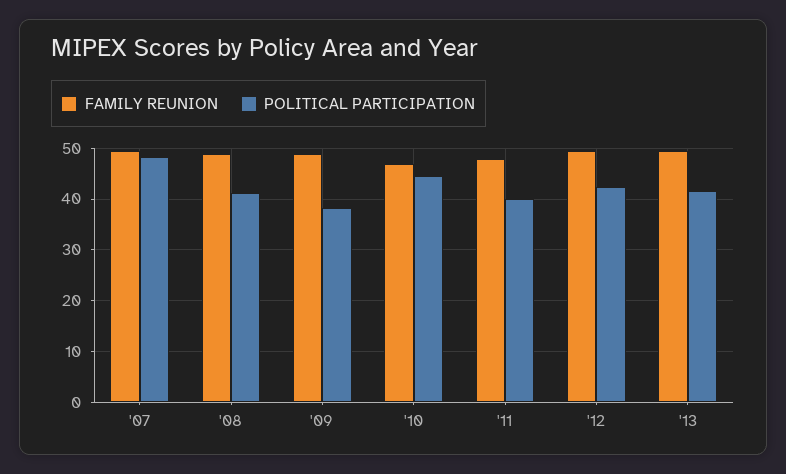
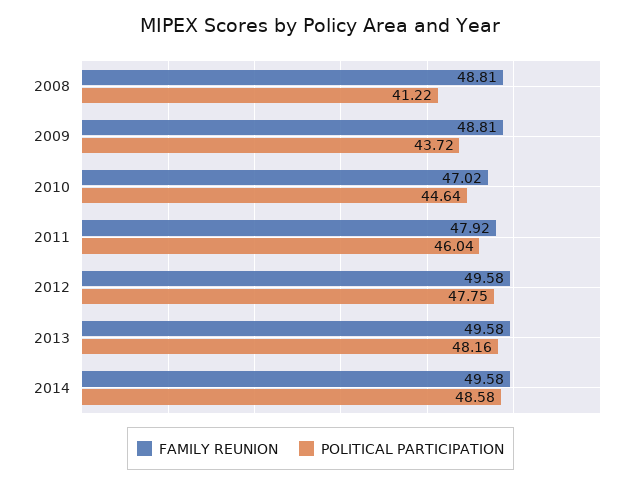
FAMILY REUNION, '07: 50 -> none
POLITICAL PARTICIPATION, '07: 48 -> none
POLITICAL PARTICIPATION, '09: 38 -> 43.72
POLITICAL PARTICIPATION, '11: 40 -> 46.04
POLITICAL PARTICIPATION, '12: 42 -> 47.75
POLITICAL PARTICIPATION, '13: 42 -> 48.16
FAMILY REUNION, 2014: none -> 49.58
POLITICAL PARTICIPATION, 2014: none -> 48.58

